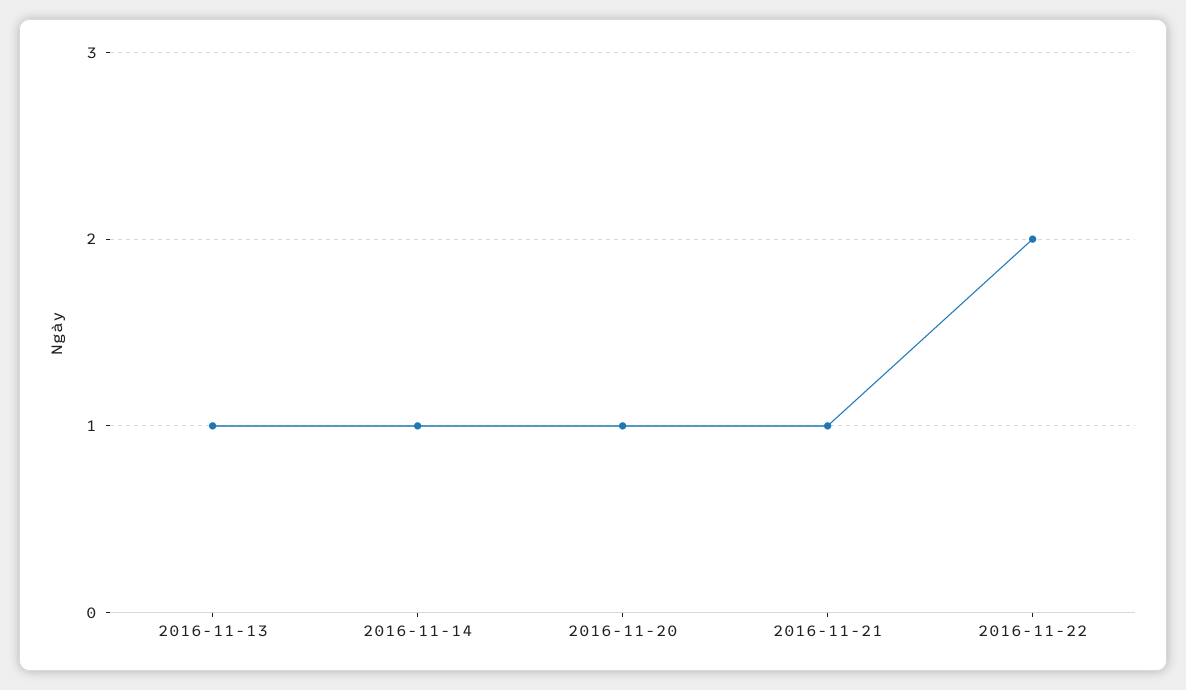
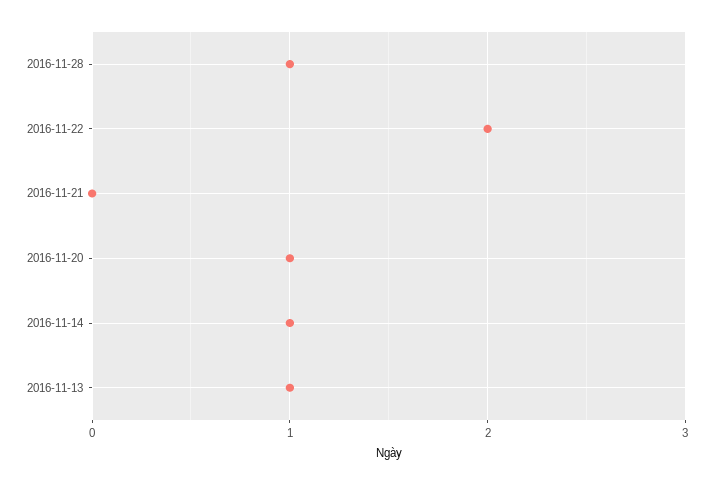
2016-11-21: 1 -> 0
2016-11-28: none -> 1

